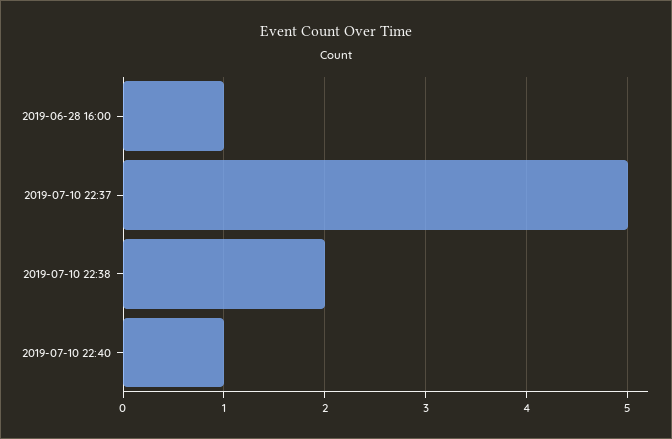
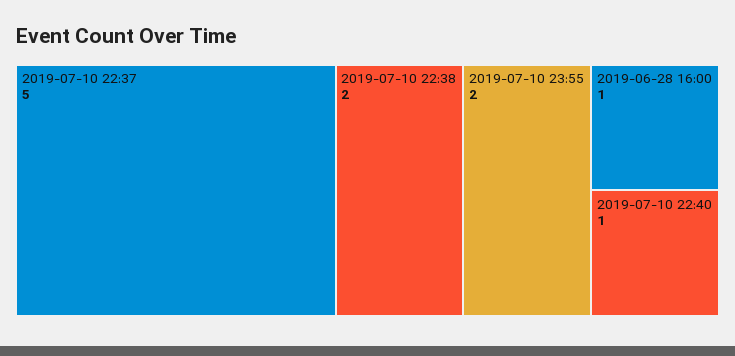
2019-07-10 23:55: none -> 2

